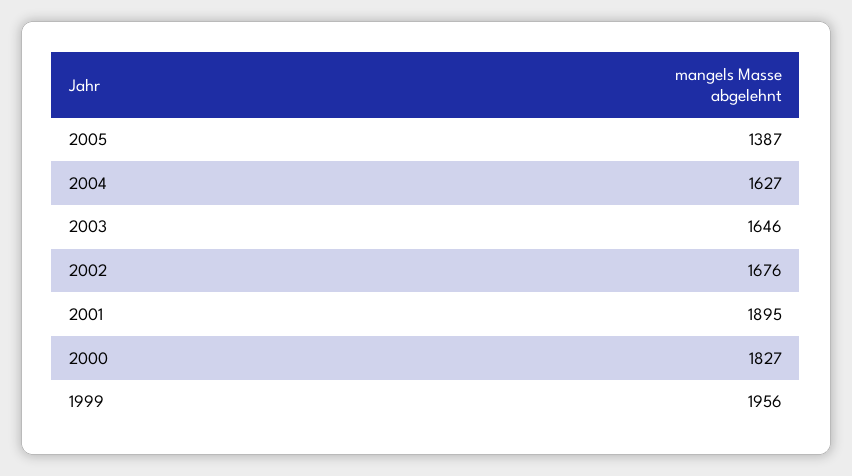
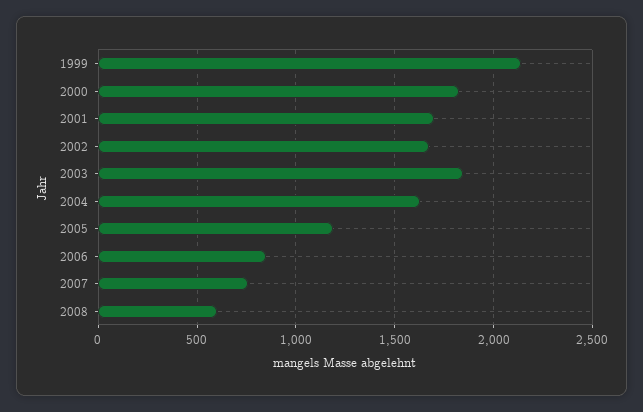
2005: 1387 -> 1200
2003: 1646 -> 1850
2001: 1895 -> 1700
1999: 1956 -> 2150
2006: none -> 850
2007: none -> 750
2008: none -> 600

